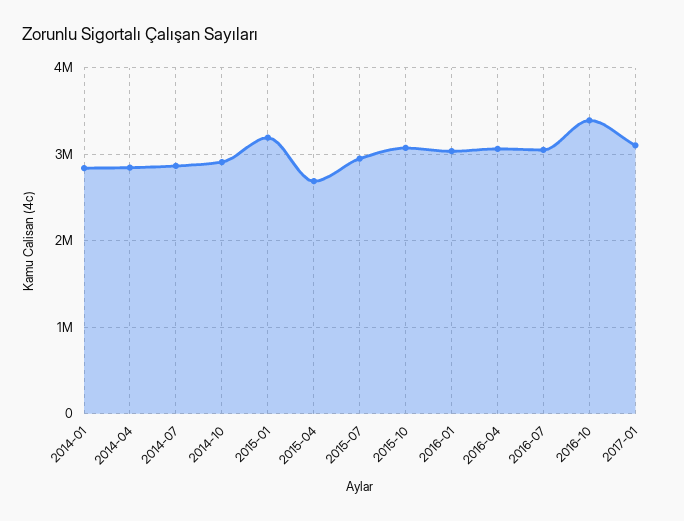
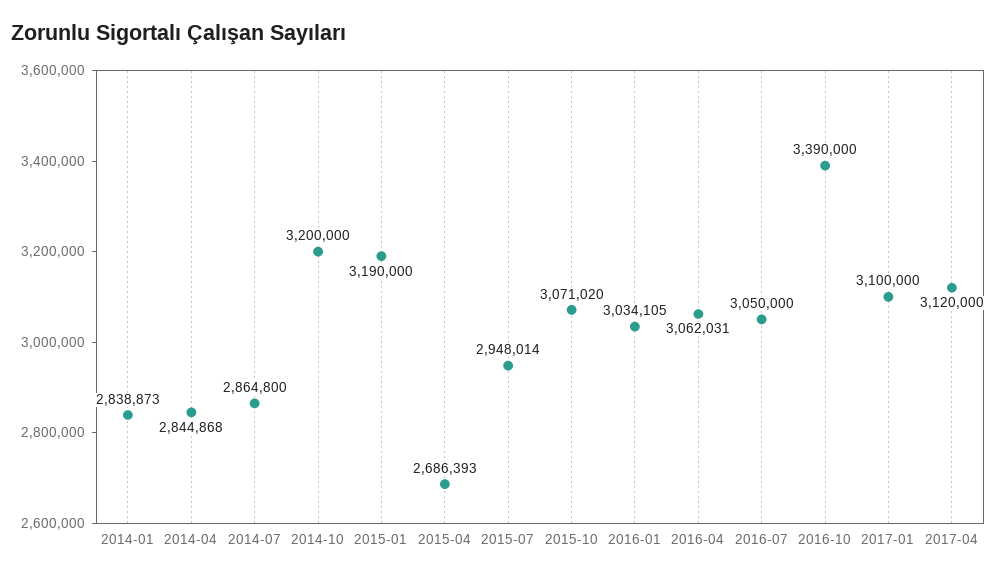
2014-10: 2900000 -> 3200000
2017-04: none -> 3120000

